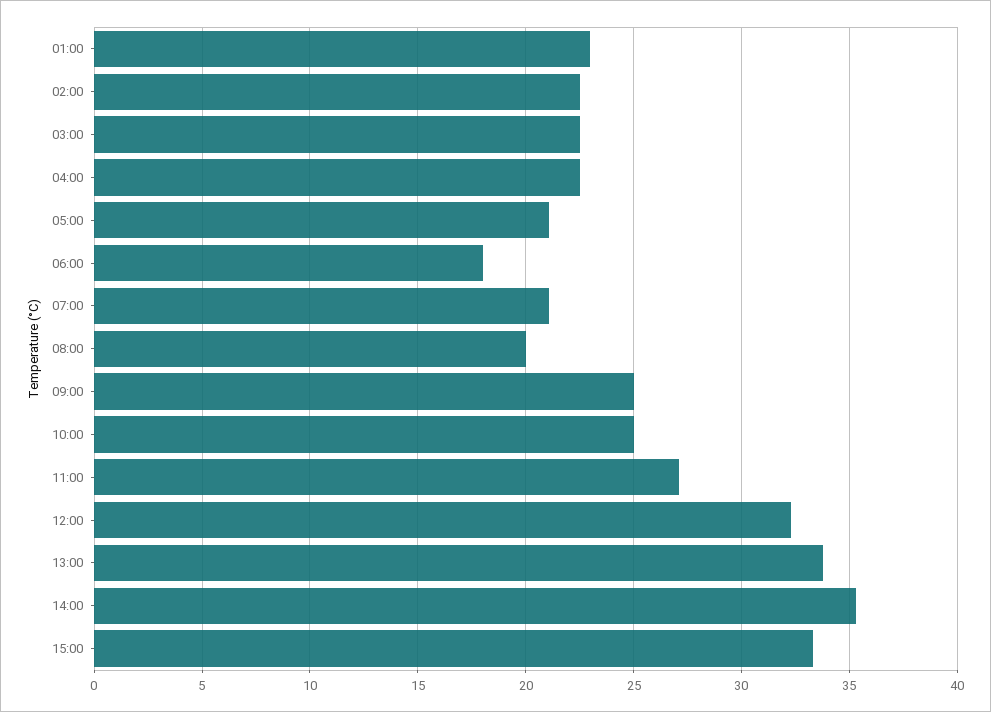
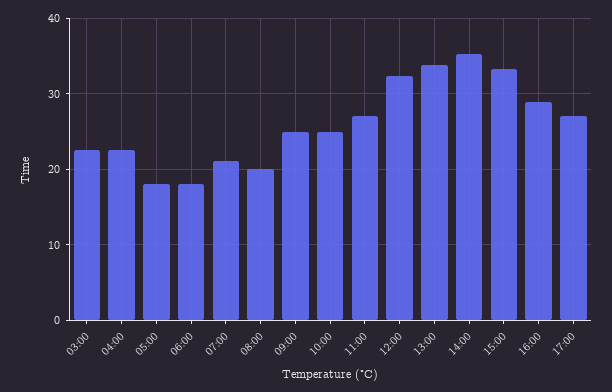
01:00: 23 -> none
02:00: 22.5 -> none
05:00: 21 -> 18
16:00: none -> 29
17:00: none -> 27

